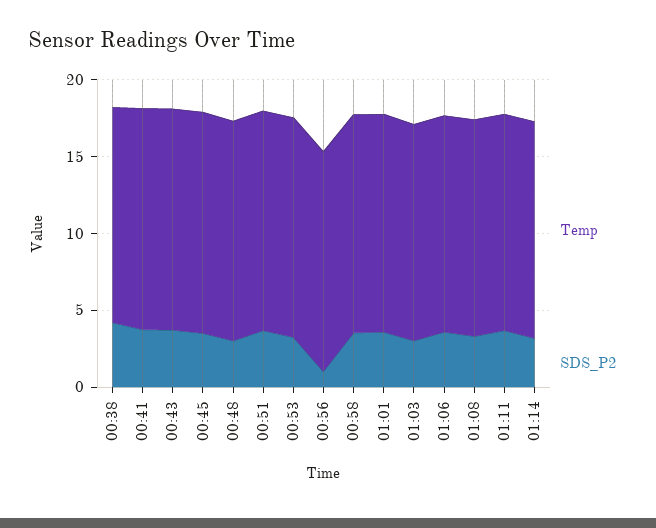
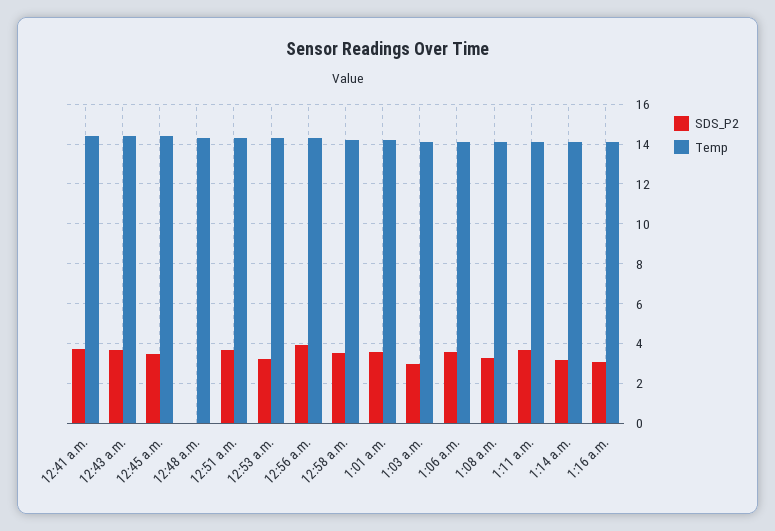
Temp, 00:38: 14 -> none
SDS_P2, 00:38: 4 -> none
SDS_P2, 00:48: 3 -> 0
SDS_P2, 00:56: 1 -> 4
SDS_P2, 1:16 a.m.: none -> 3
Temp, 1:16 a.m.: none -> 14

